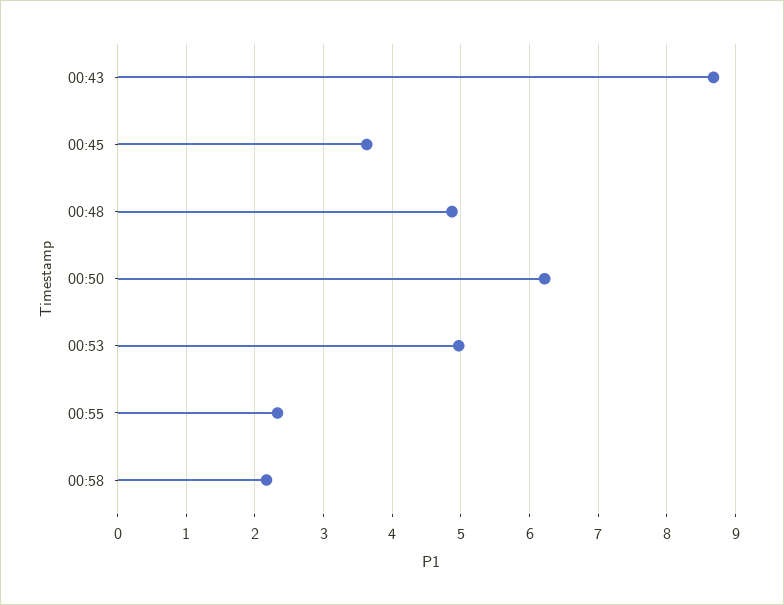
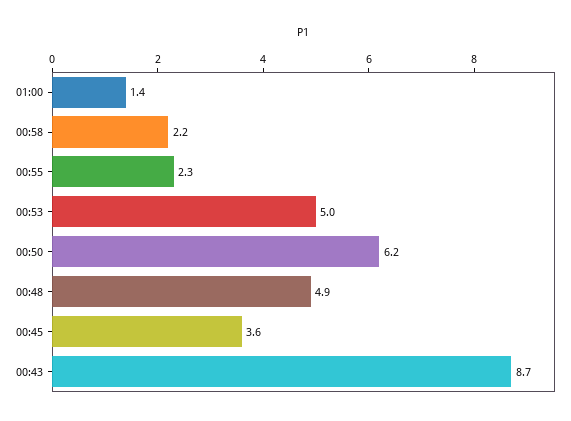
01:00: none -> 1.4

